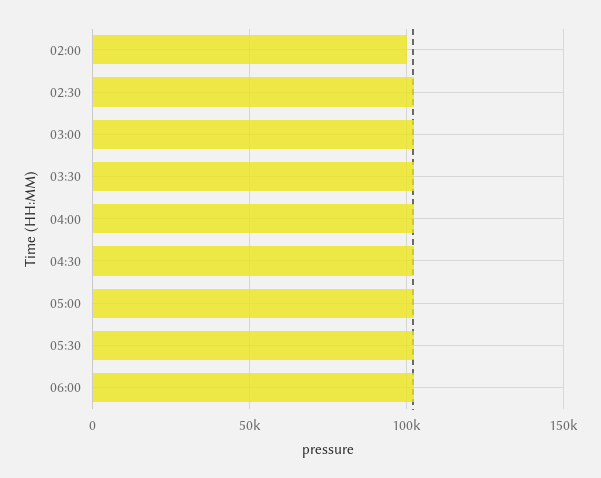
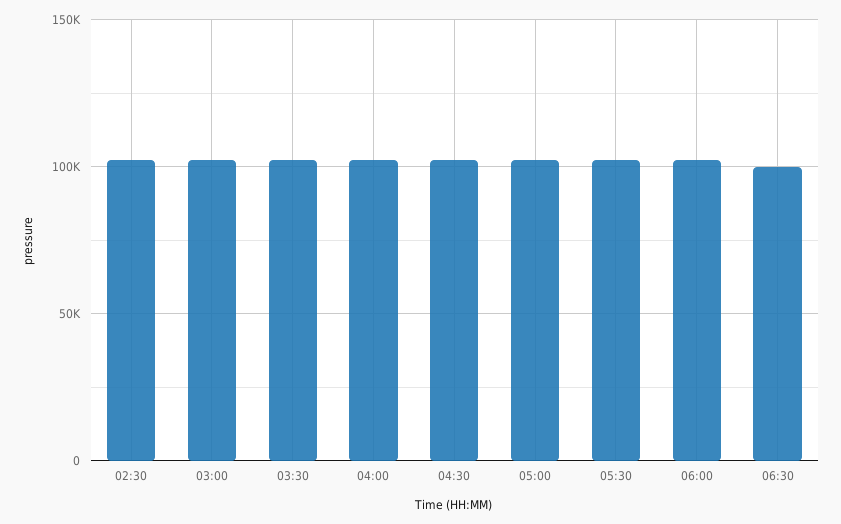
02:00: 100000 -> none
06:30: none -> 100000

